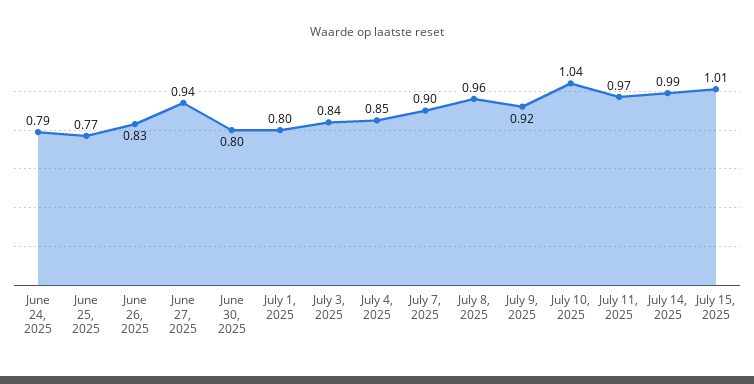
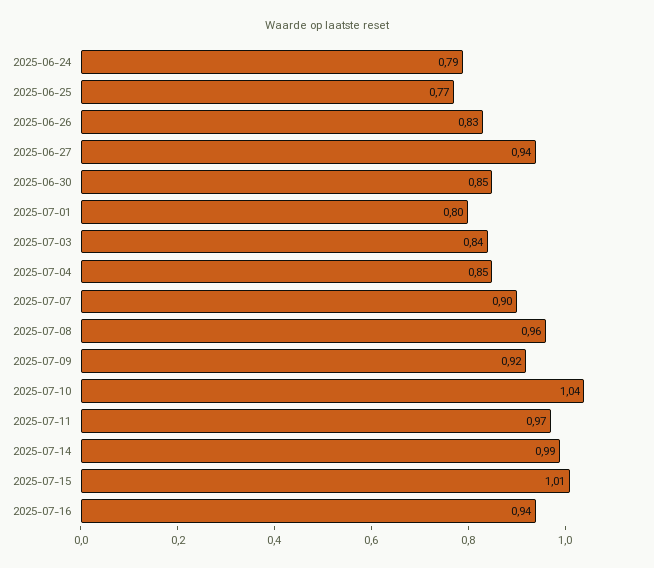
June 30, 2025: 0.8 -> 0.85
2025-07-16: none -> 0.94

